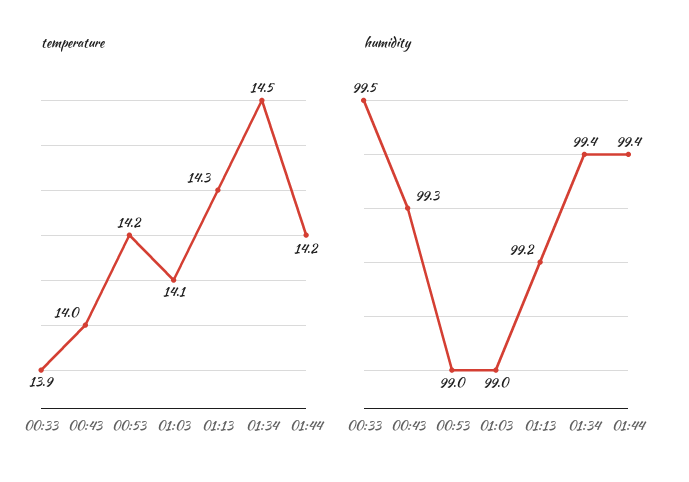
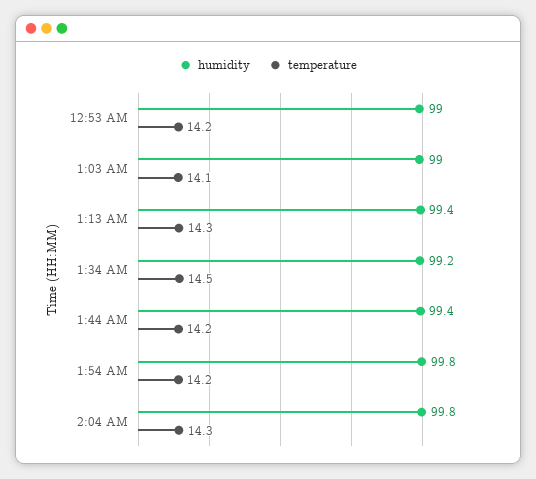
temperature, 00:33: 13.9 -> none
temperature, 00:43: 14 -> none
humidity, 00:33: 99.5 -> none
humidity, 00:43: 99.3 -> none
humidity, 01:13: 99.2 -> 99.4
humidity, 01:34: 99.4 -> 99.2
humidity, 1:54 AM: none -> 99.8
temperature, 1:54 AM: none -> 14.2
humidity, 2:04 AM: none -> 99.8
temperature, 2:04 AM: none -> 14.3

